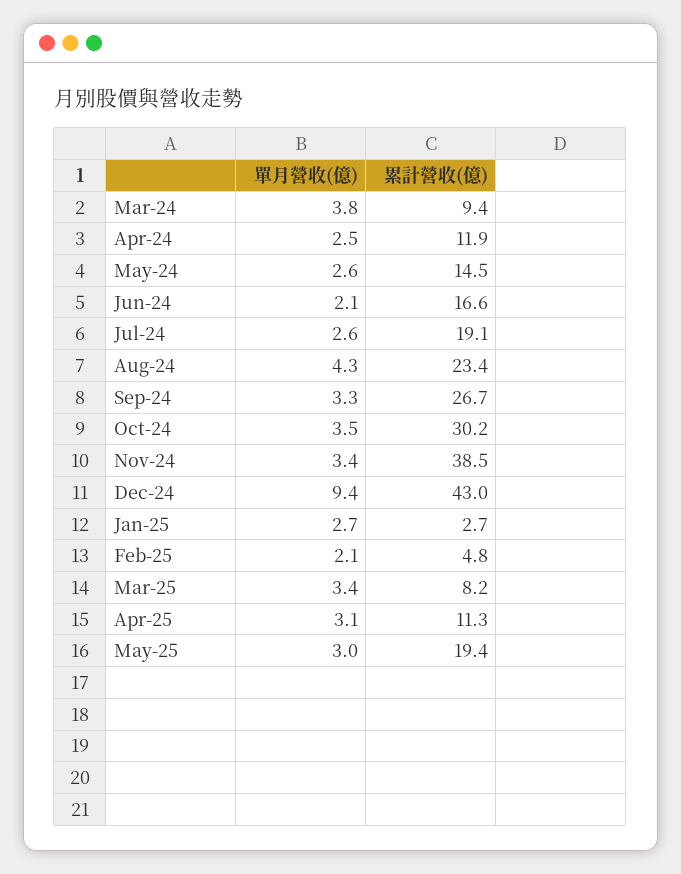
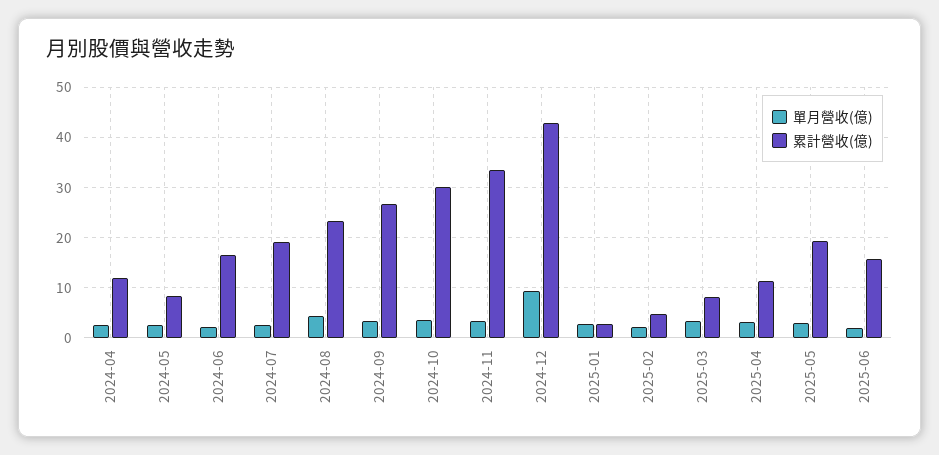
單月營收(億), Mar-24: 3.8 -> none
累計營收(億), Mar-24: 9.4 -> none
累計營收(億), May-24: 14.5 -> 8
累計營收(億), Nov-24: 38.5 -> 34
單月營收(億), 2025-06: none -> 2
累計營收(億), 2025-06: none -> 16

